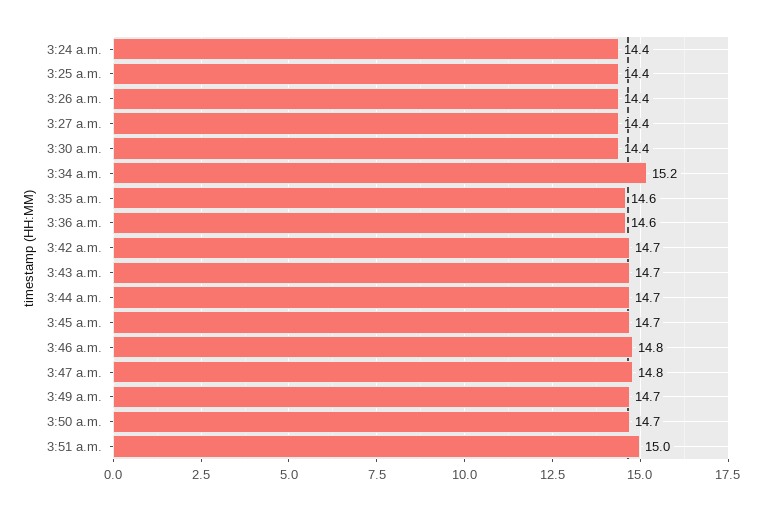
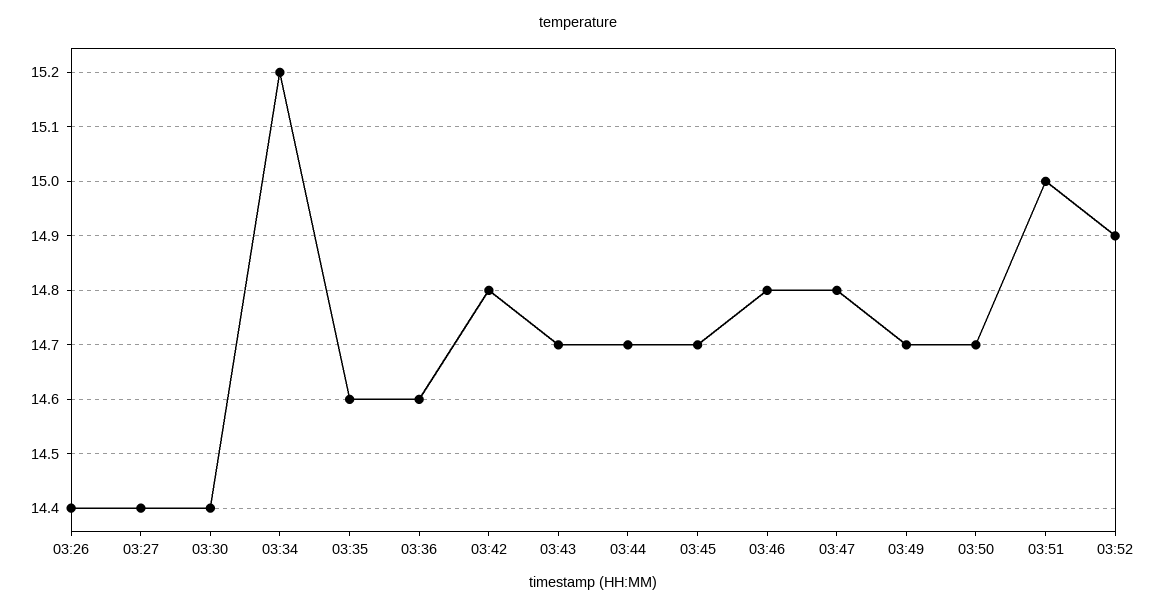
3:24 a.m.: 14.4 -> none
3:25 a.m.: 14.4 -> none
3:42 a.m.: 14.7 -> 14.8
03:52: none -> 14.9

